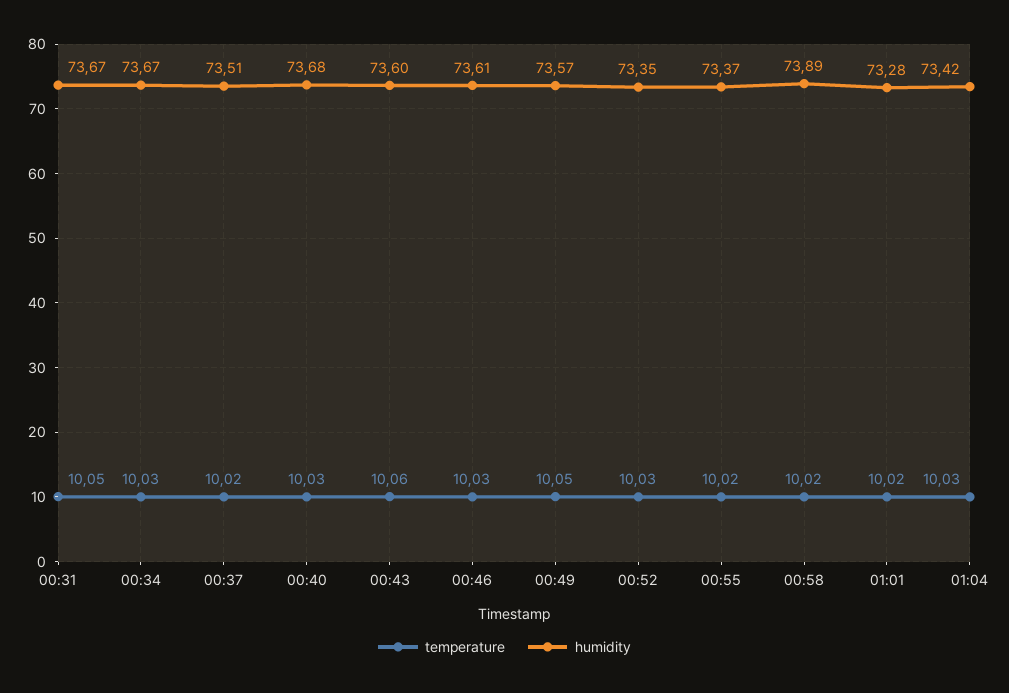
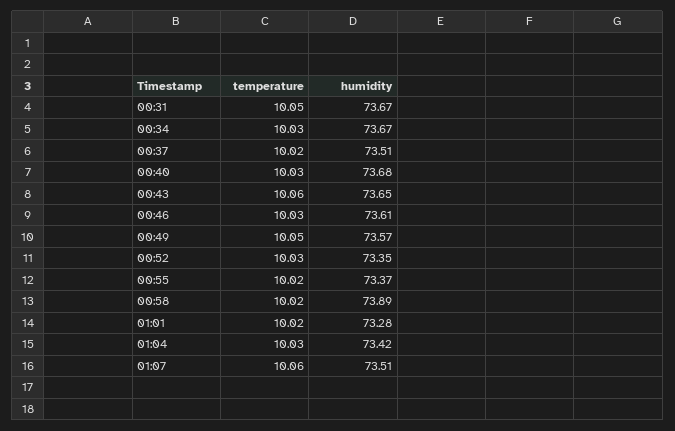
humidity, 00:43: 73.6 -> 73.65
temperature, 01:07: none -> 10.06
humidity, 01:07: none -> 73.51

